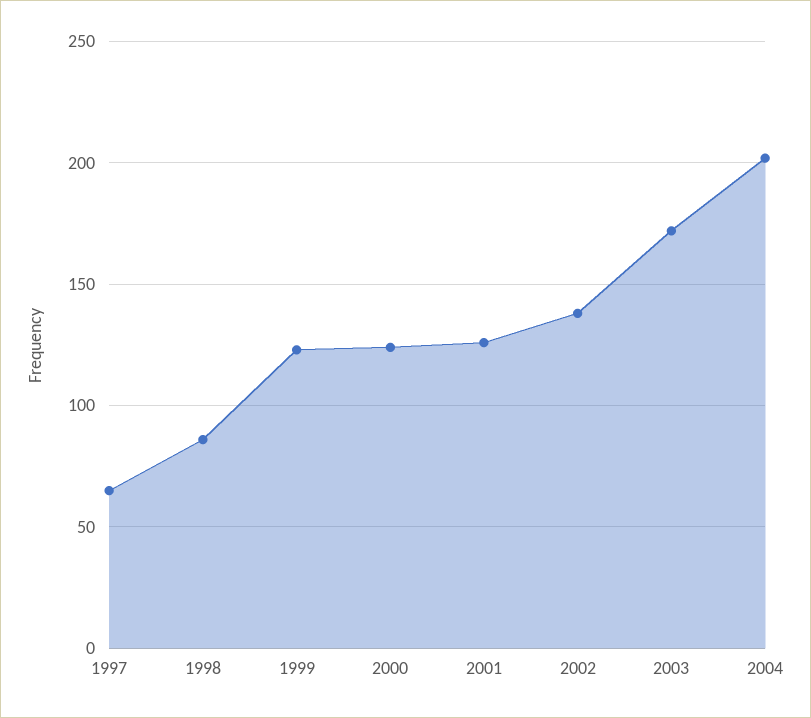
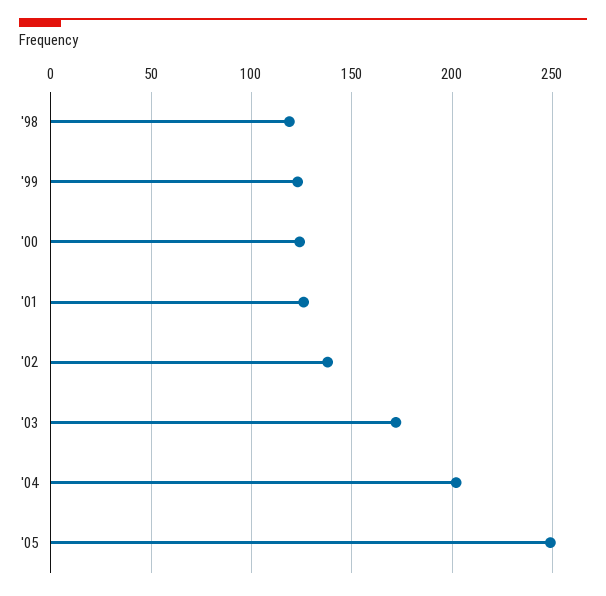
1997: 65 -> none
1998: 85 -> 120
'05: none -> 250

